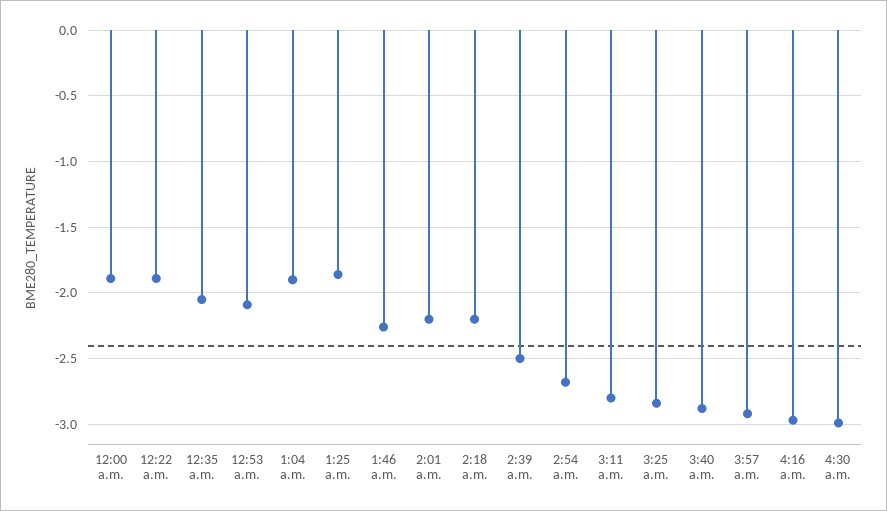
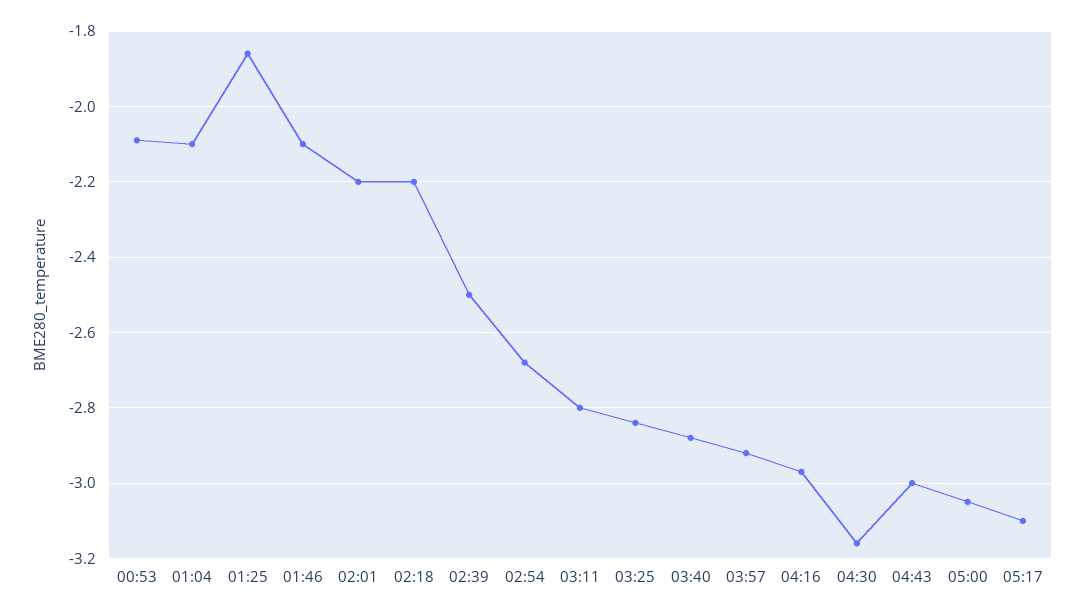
12:00 a.m.: -1.9 -> none
12:22 a.m.: -1.9 -> none
12:35 a.m.: -2.05 -> none
1:04 a.m.: -1.9 -> -2.1
1:46 a.m.: -2.25 -> -2.1
4:30 a.m.: -3 -> -3.15
04:43: none -> -3
05:00: none -> -3.05
05:17: none -> -3.1

